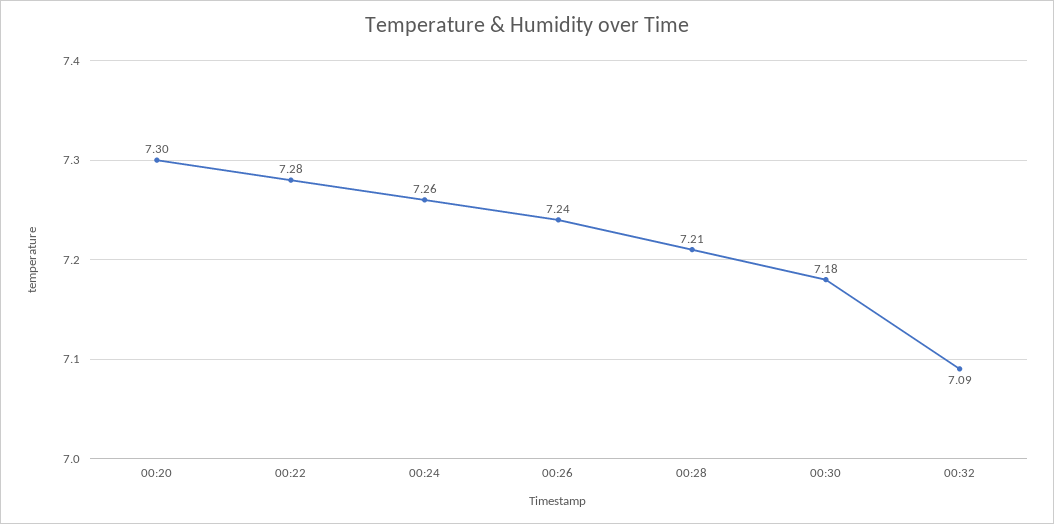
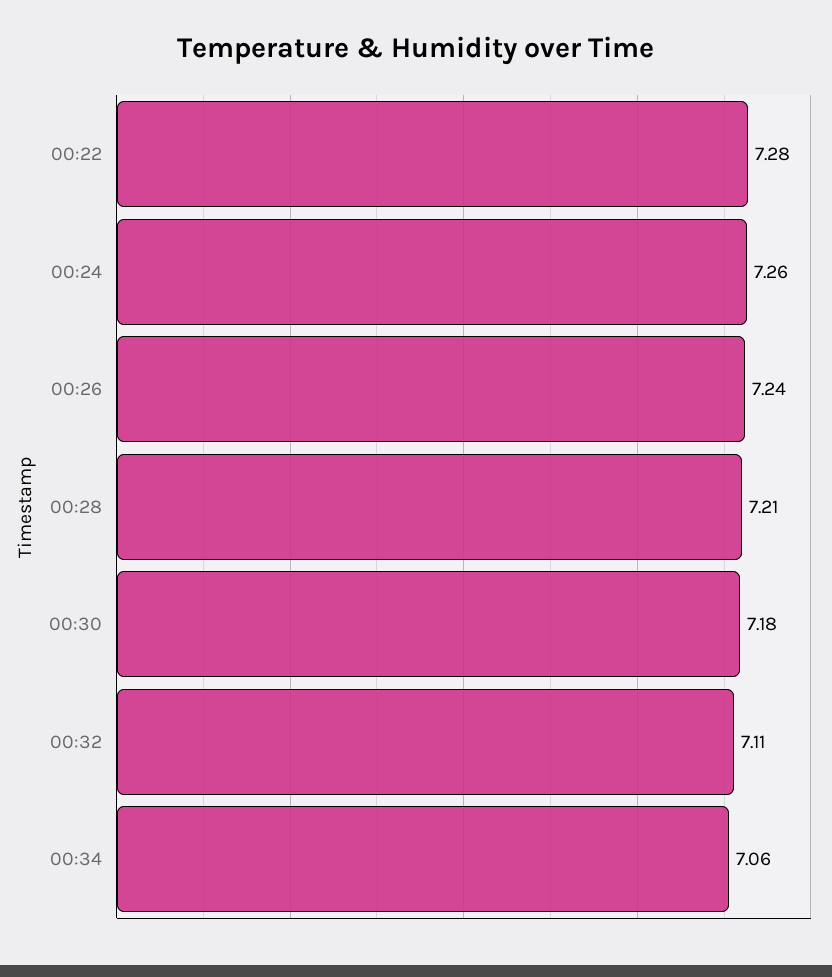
00:20: 7.3 -> none
00:32: 7.09 -> 7.11
00:34: none -> 7.06

